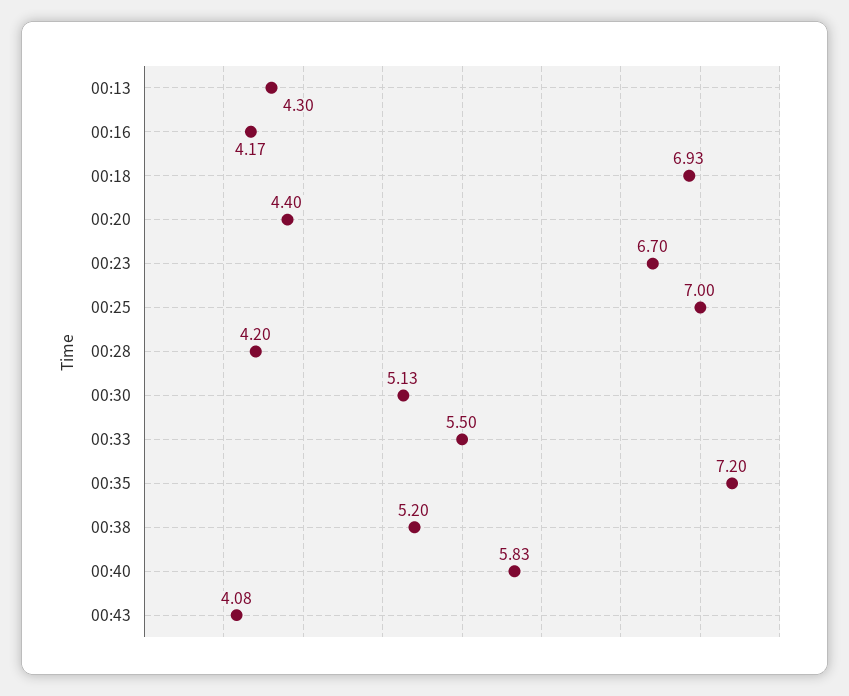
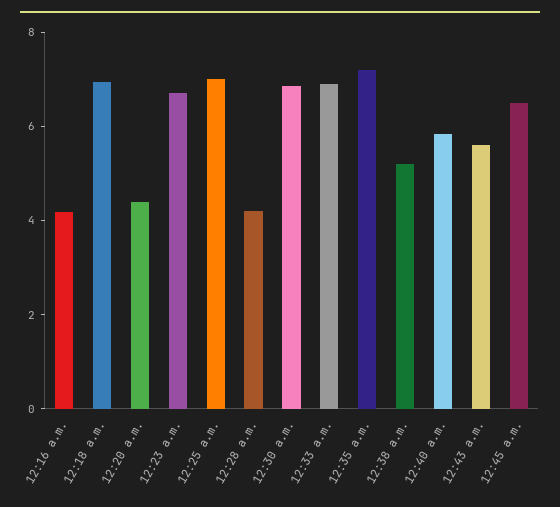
00:13: 4.3 -> none
00:30: 5.13 -> 7
00:33: 5.5 -> 7
00:43: 4.08 -> 5.5
12:45 a.m.: none -> 6.5

